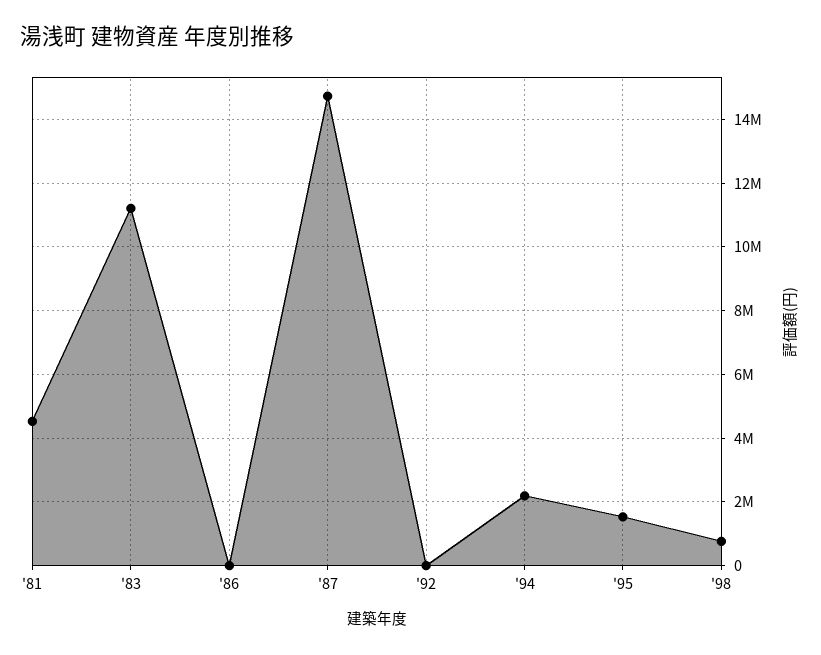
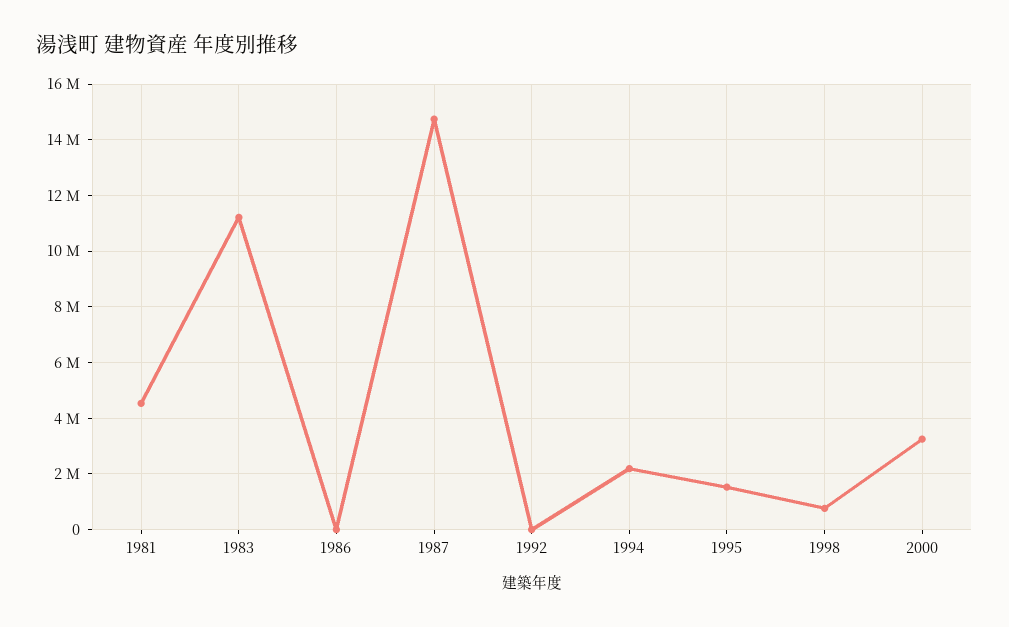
2000: none -> 3250000

